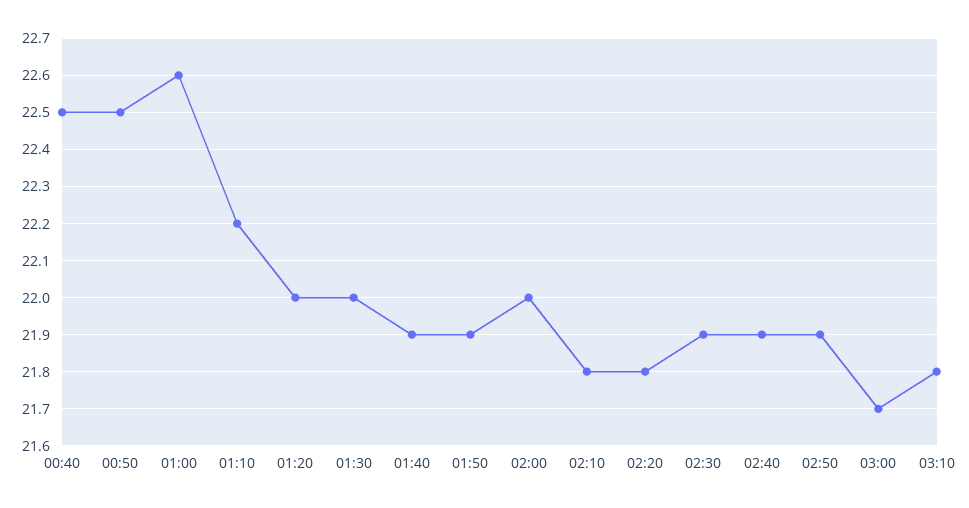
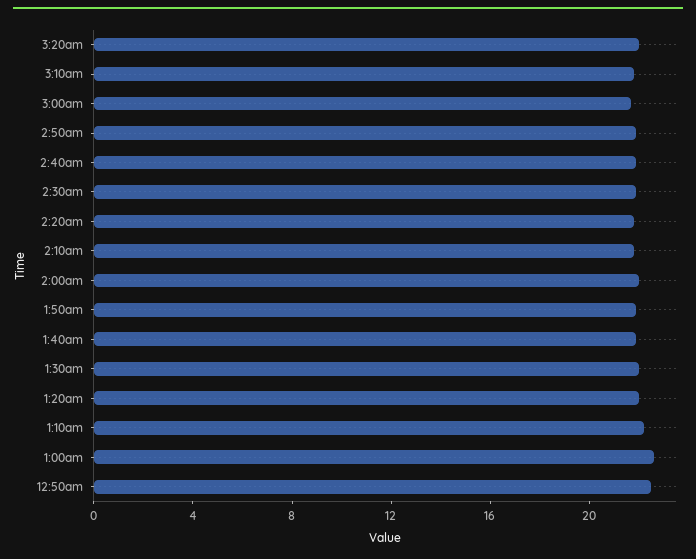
00:40: 22.5 -> none
3:20am: none -> 22

